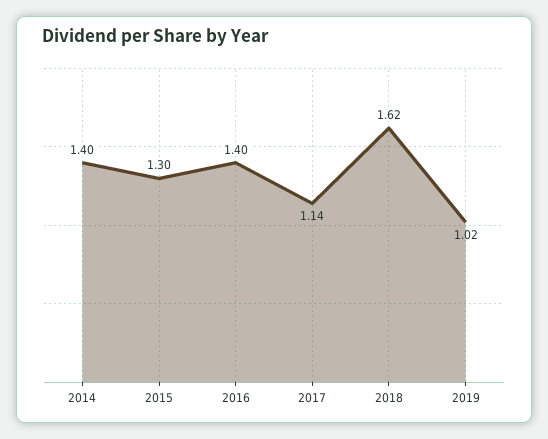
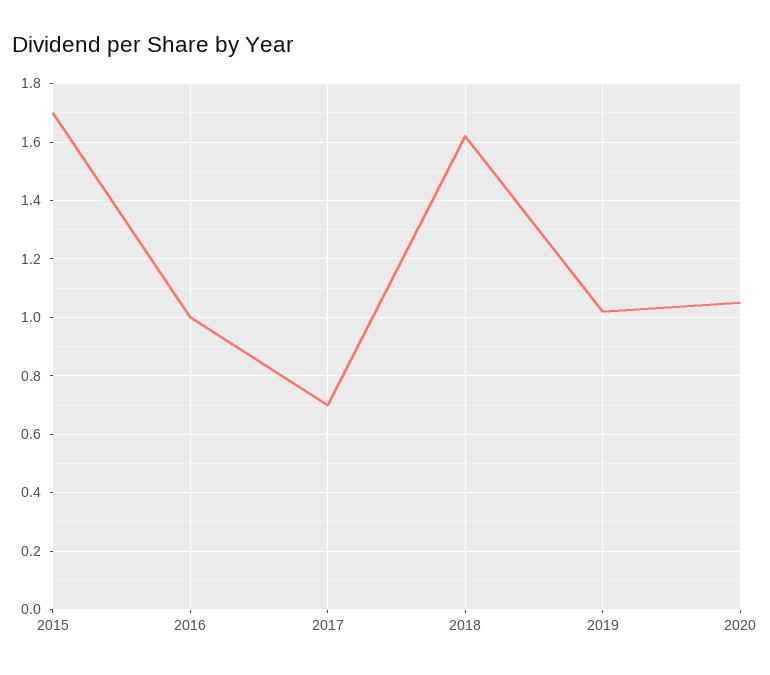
2014: 1.4 -> none
2015: 1.3 -> 1.7
2016: 1.4 -> 1
2017: 1.14 -> 0.7
2020: none -> 1.05

